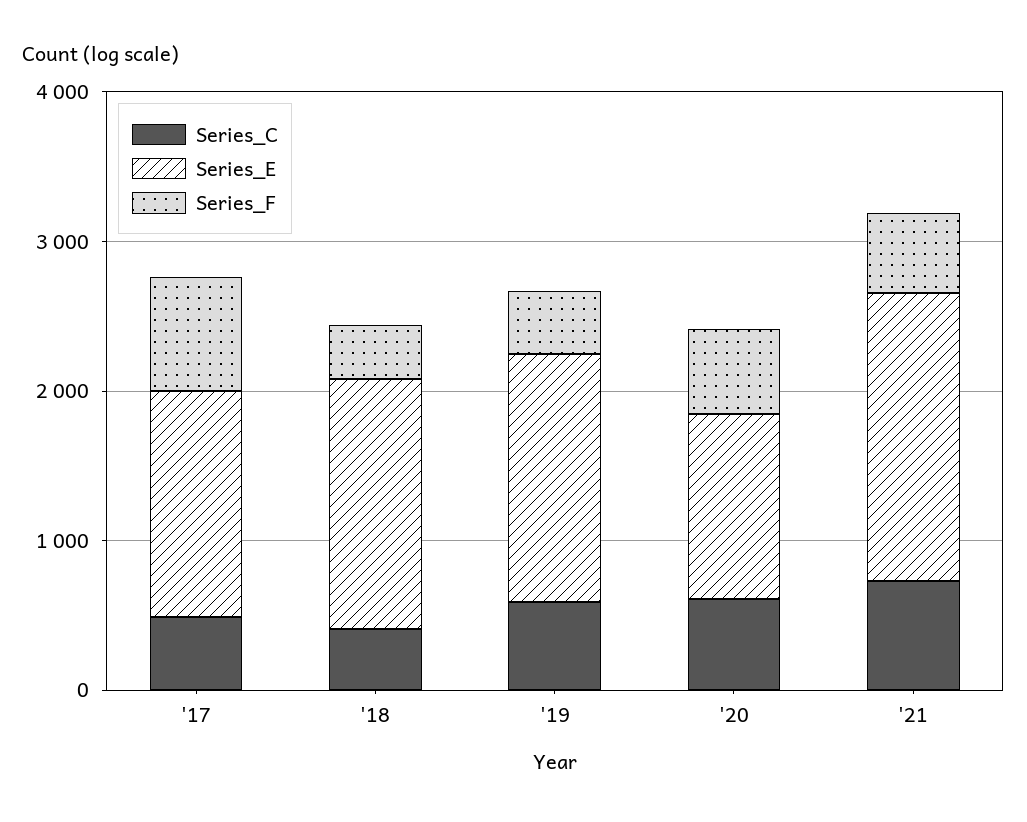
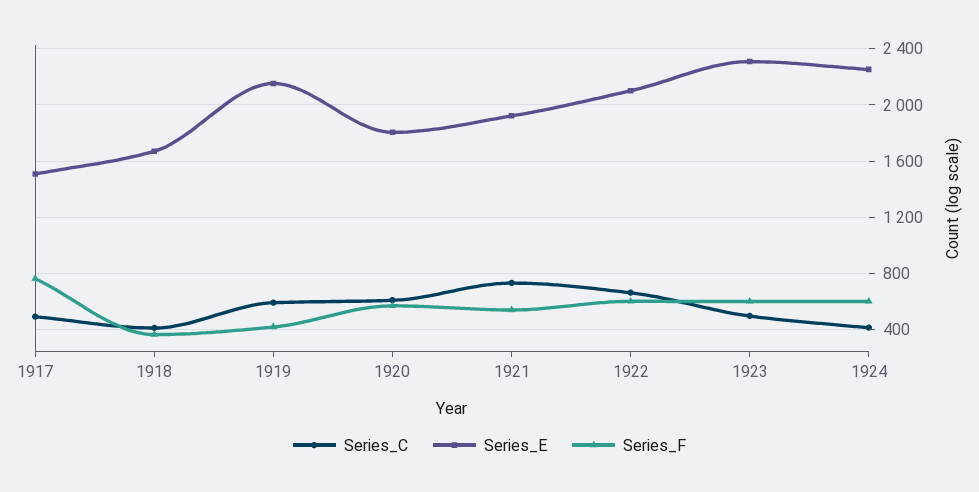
Series_E, '19: 1600 -> 2150
Series_E, '20: 1200 -> 1800
Series_C, 1922: none -> 650
Series_E, 1922: none -> 2100
Series_F, 1922: none -> 600
Series_C, 1923: none -> 500
Series_E, 1923: none -> 2300
Series_F, 1923: none -> 600
Series_C, 1924: none -> 400
Series_E, 1924: none -> 2250
Series_F, 1924: none -> 600

